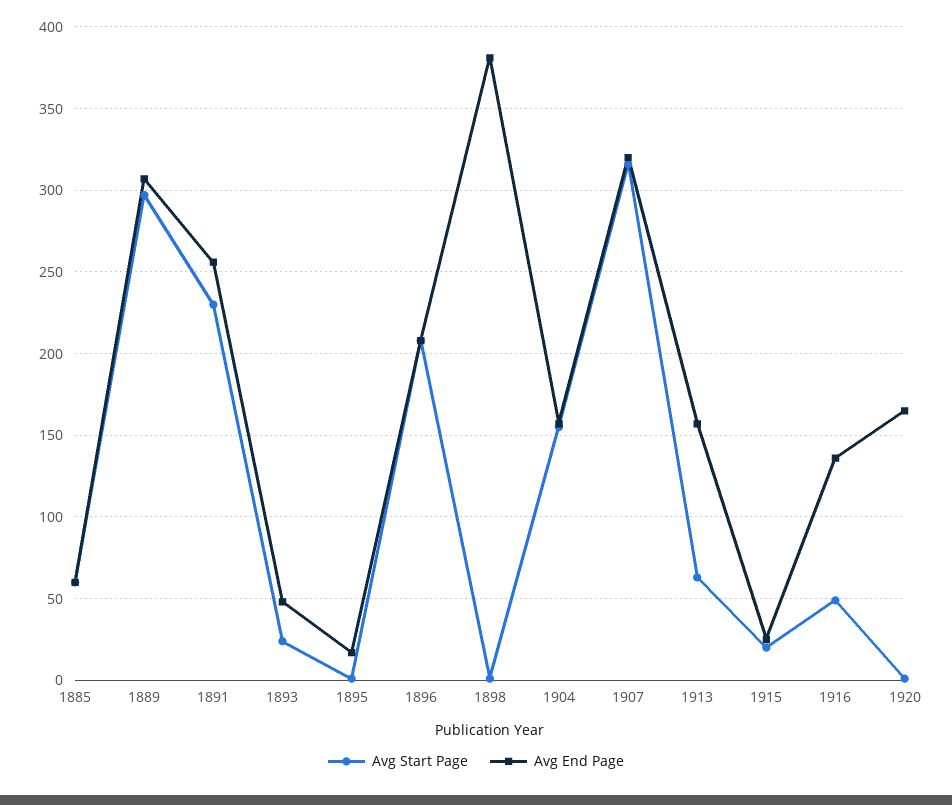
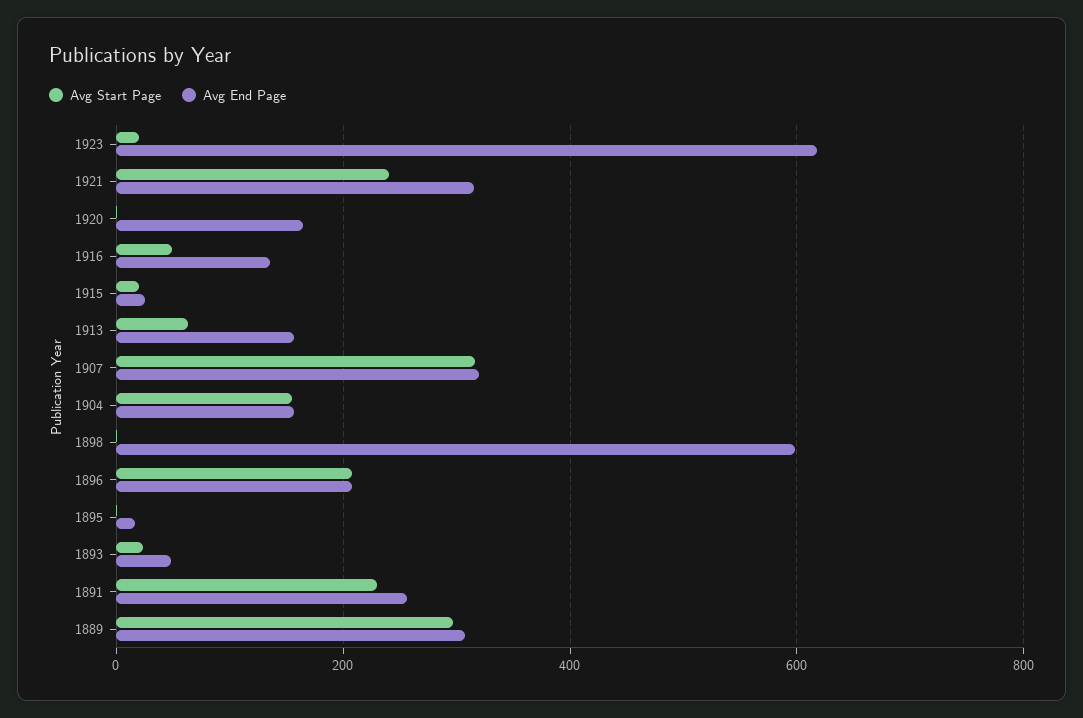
Avg Start Page, 1885: 60 -> none
Avg End Page, 1885: 60 -> none
Avg End Page, 1898: 380 -> 600
Avg Start Page, 1923: none -> 20
Avg End Page, 1923: none -> 620
Avg Start Page, 1921: none -> 240
Avg End Page, 1921: none -> 320

